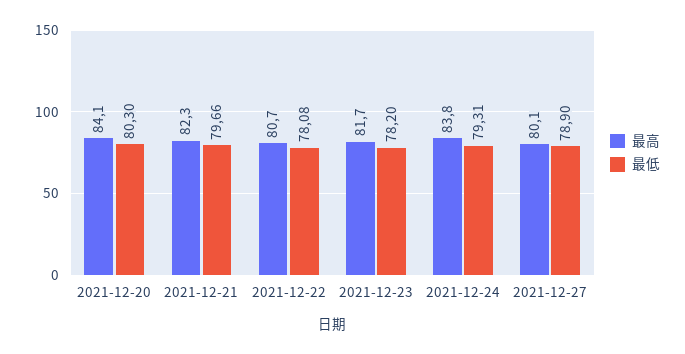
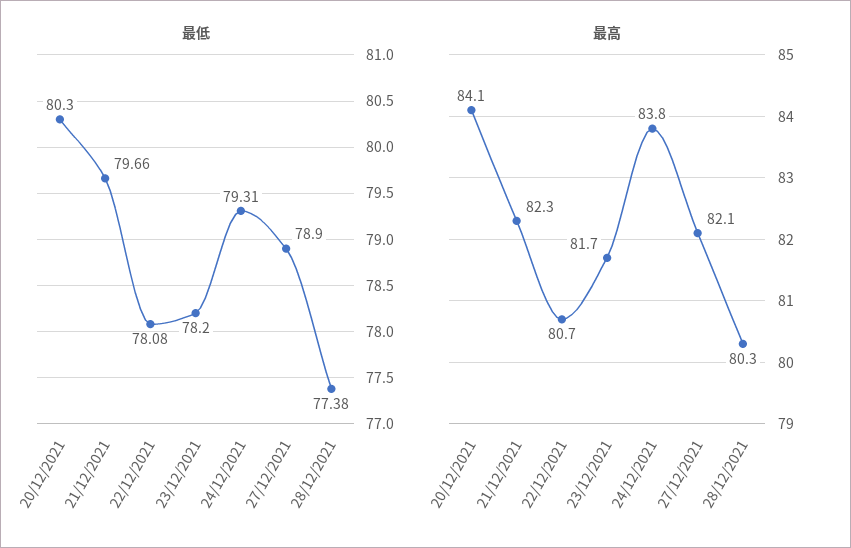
最高, 2021-12-27: 80.1 -> 82.1
最低, 28/12/2021: none -> 77.38
最高, 28/12/2021: none -> 80.3

